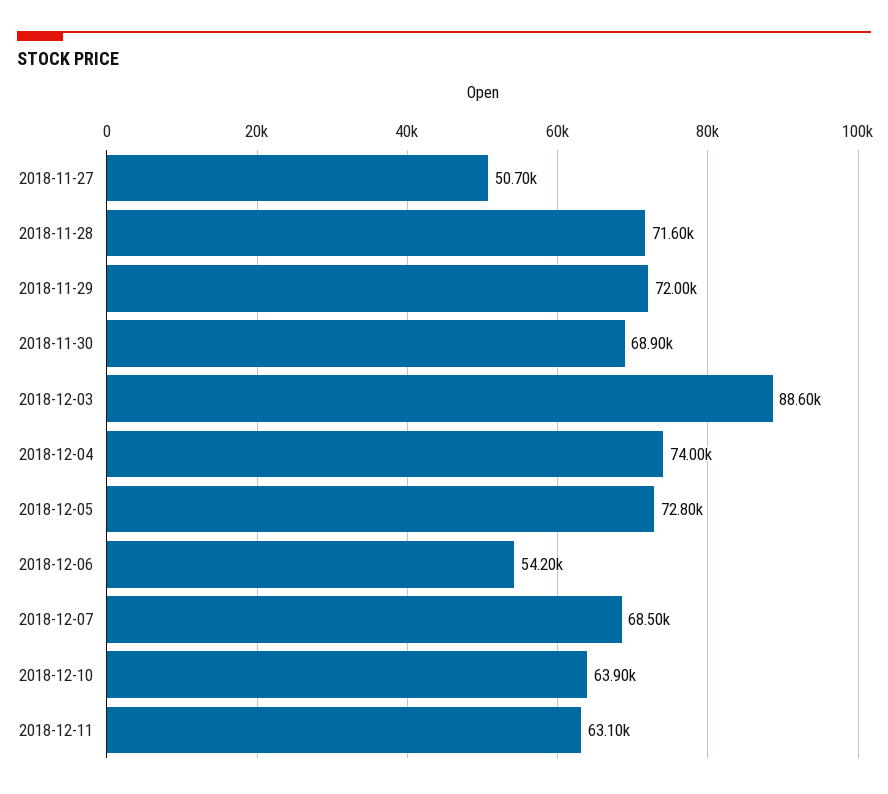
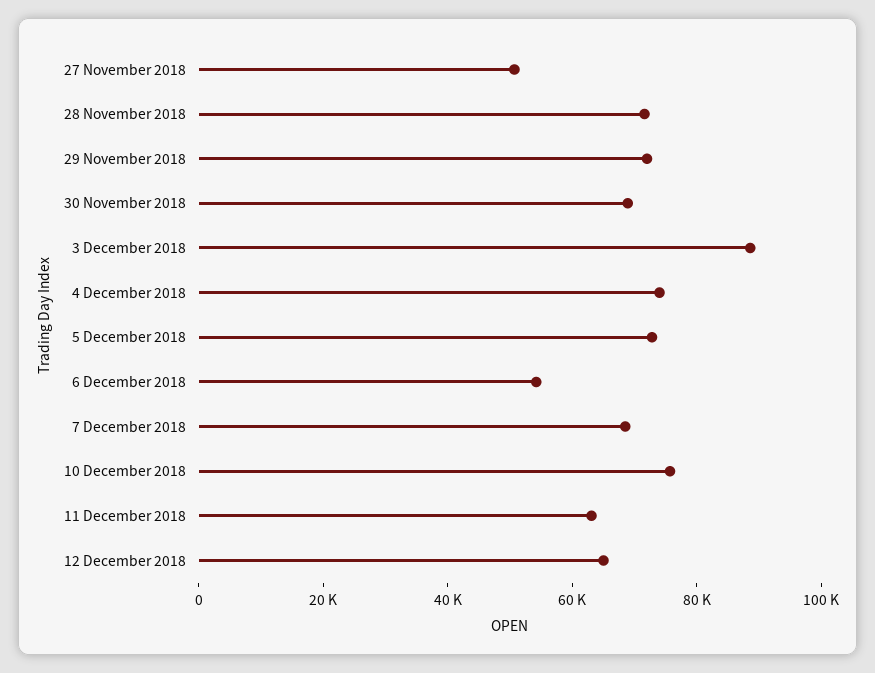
2018-12-10: 63900 -> 75000
12 December 2018: none -> 65000

